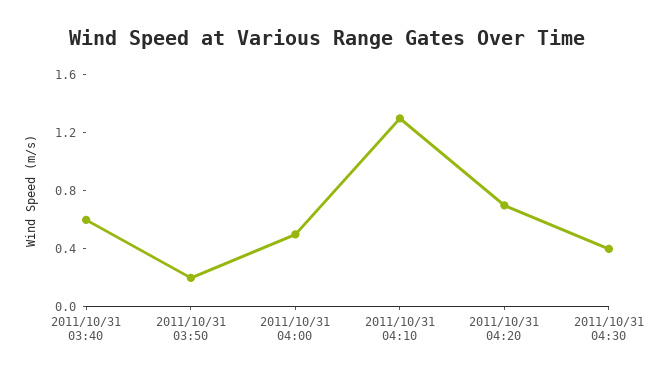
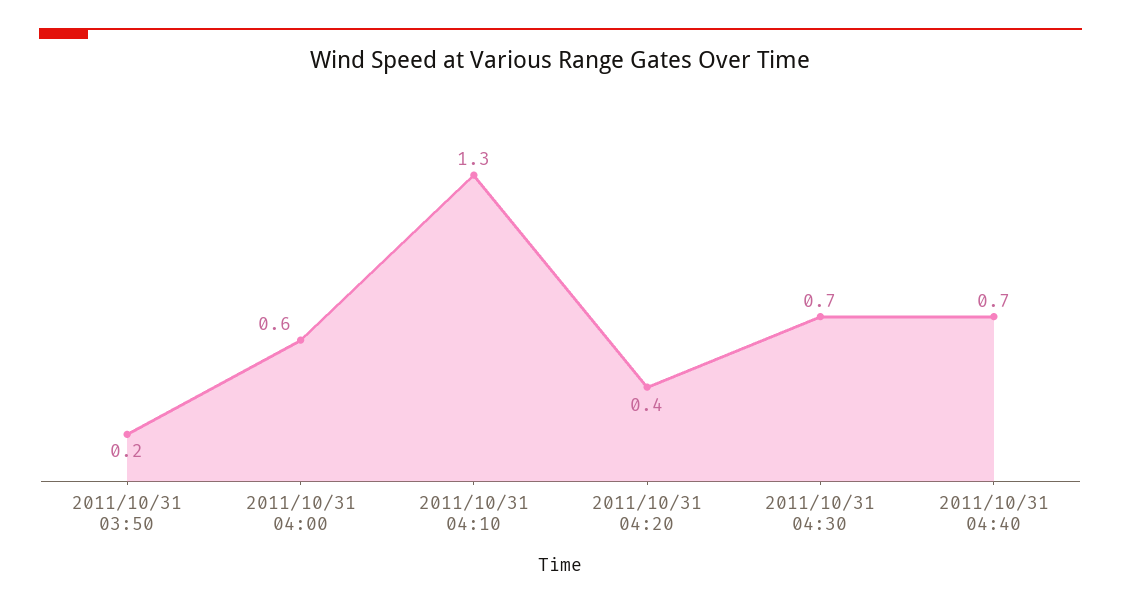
2011/10/31 03:40: 0.6 -> none
2011/10/31 04:00: 0.5 -> 0.6
2011/10/31 04:20: 0.7 -> 0.4
2011/10/31 04:30: 0.4 -> 0.7
2011/10/31 04:40: none -> 0.7

